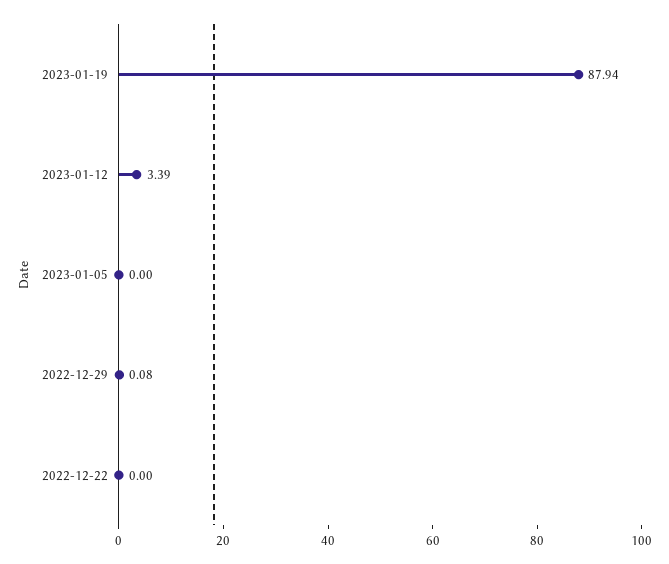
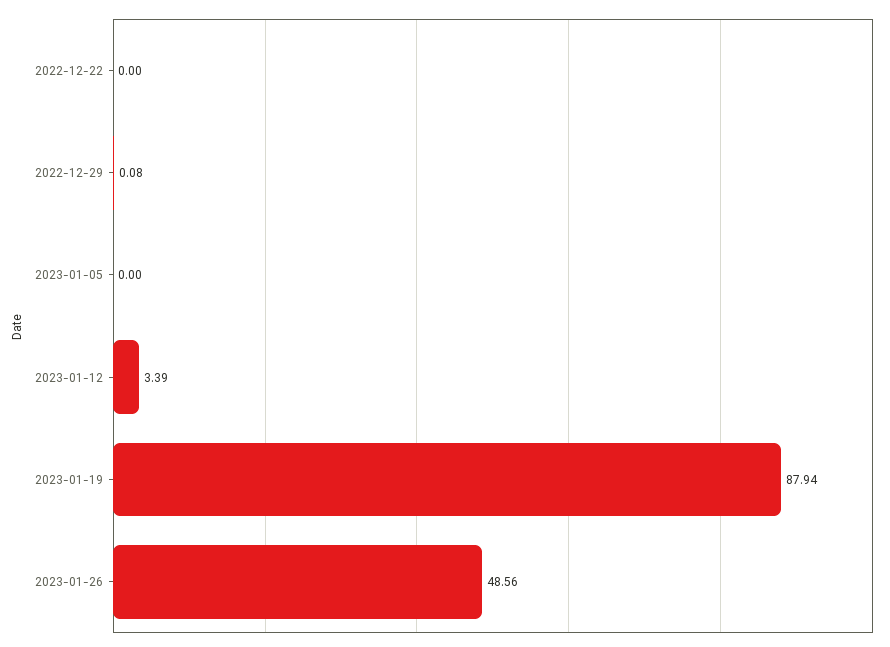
2023-01-26: none -> 48.56

